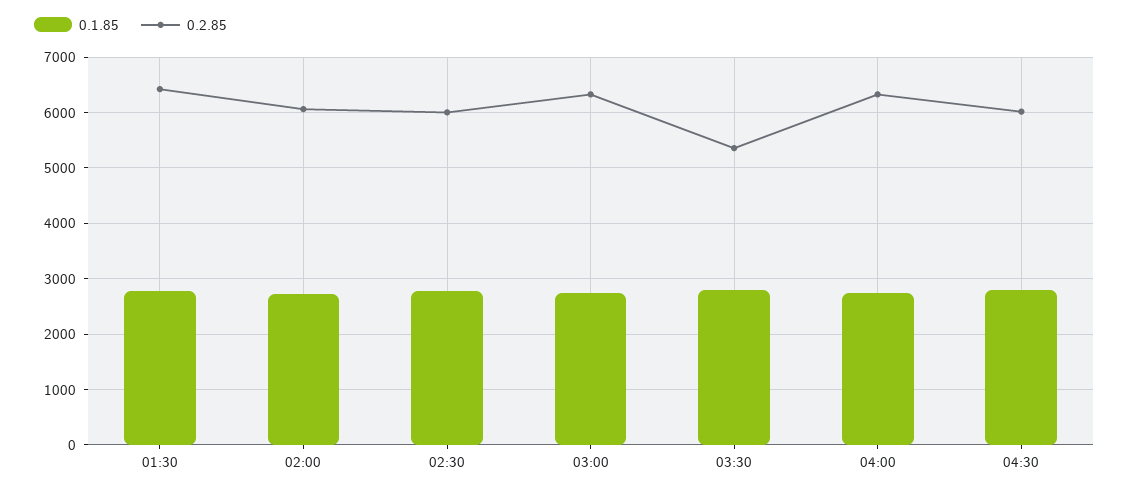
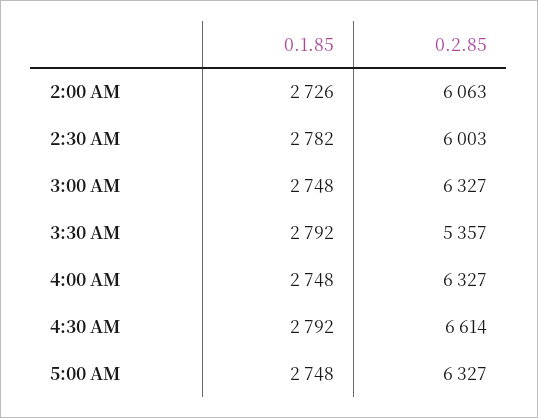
0.1.85, 01:30: 2800 -> none
0.2.85, 01:30: 6400 -> none
0.2.85, 04:30: 6000 -> 6614
0.1.85, 5:00 AM: none -> 2748
0.2.85, 5:00 AM: none -> 6327

